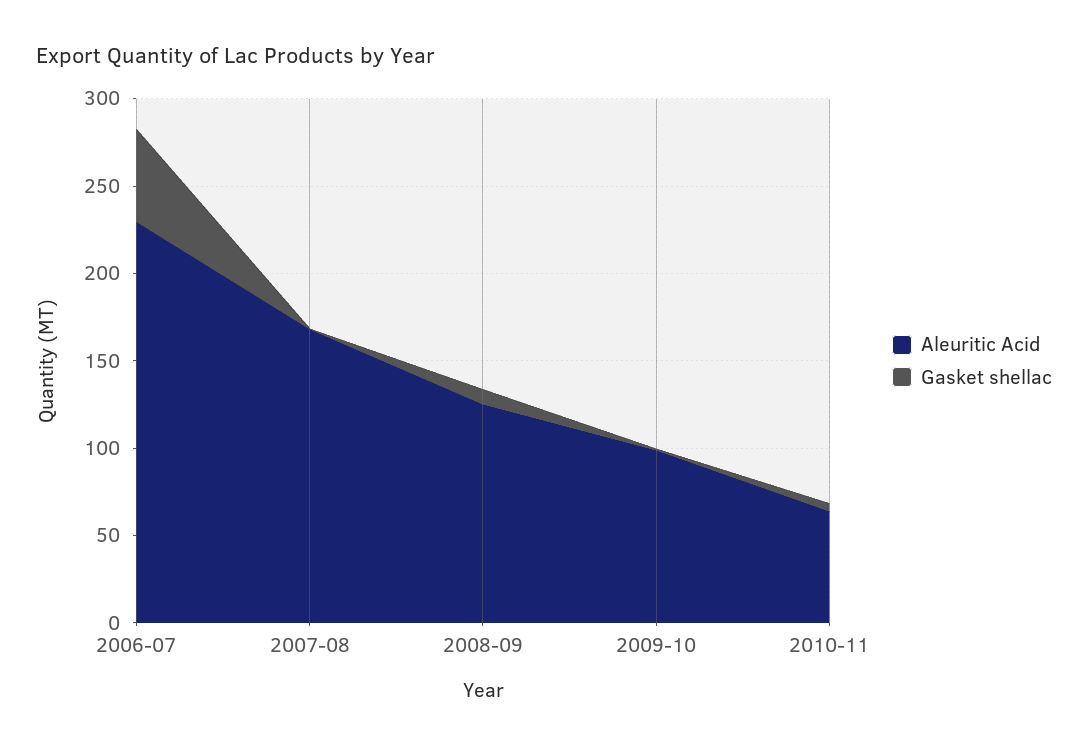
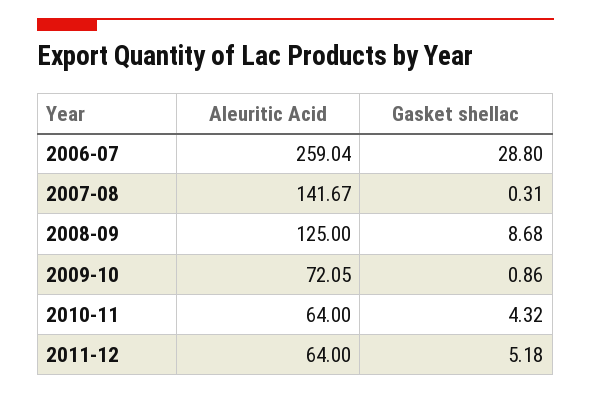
Aleuritic Acid, 2006-07: 230 -> 259.04
Gasket shellac, 2006-07: 50 -> 28.8
Aleuritic Acid, 2007-08: 170 -> 141.67
Aleuritic Acid, 2009-10: 100 -> 72.05
Aleuritic Acid, 2011-12: none -> 64
Gasket shellac, 2011-12: none -> 5.18

